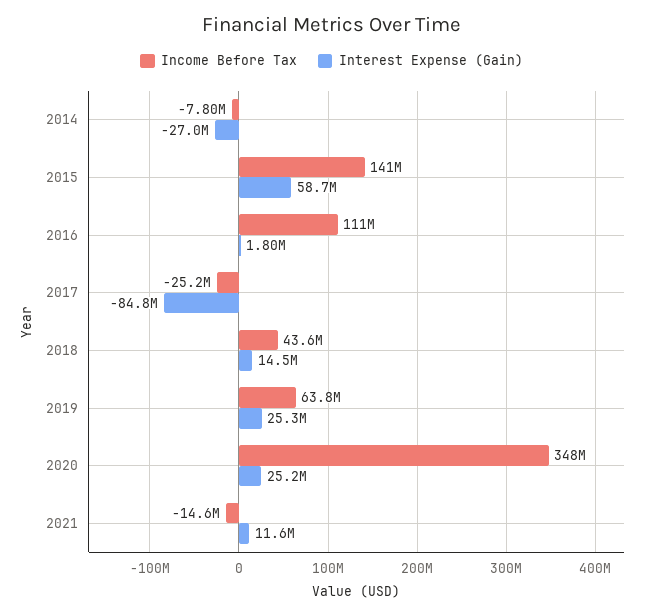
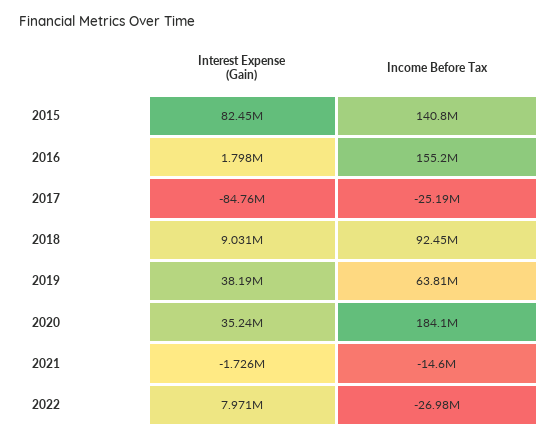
Income Before Tax, 2014: -7800000 -> none
Interest Expense (Gain), 2014: -27000000 -> none
Interest Expense (Gain), 2015: 58700000 -> 82450000
Income Before Tax, 2016: 111000000 -> 155200000
Income Before Tax, 2018: 43600000 -> 92450000
Interest Expense (Gain), 2018: 14500000 -> 9031000
Interest Expense (Gain), 2019: 25300000 -> 38190000
Income Before Tax, 2020: 348000000 -> 184100000
Interest Expense (Gain), 2020: 25200000 -> 35240000
Interest Expense (Gain), 2021: 11600000 -> -1726000
Interest Expense (Gain), 2022: none -> 7971000
Income Before Tax, 2022: none -> -26980000

